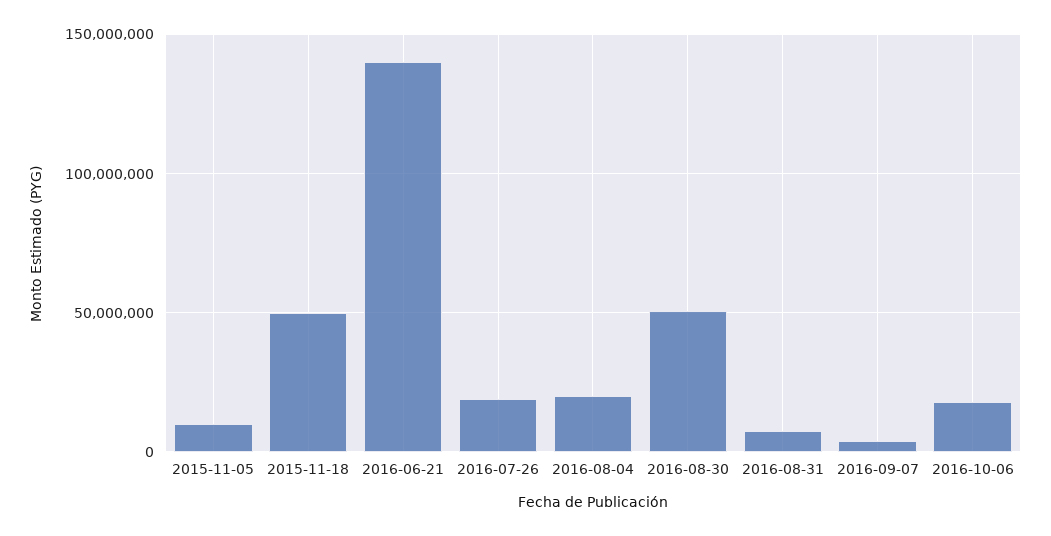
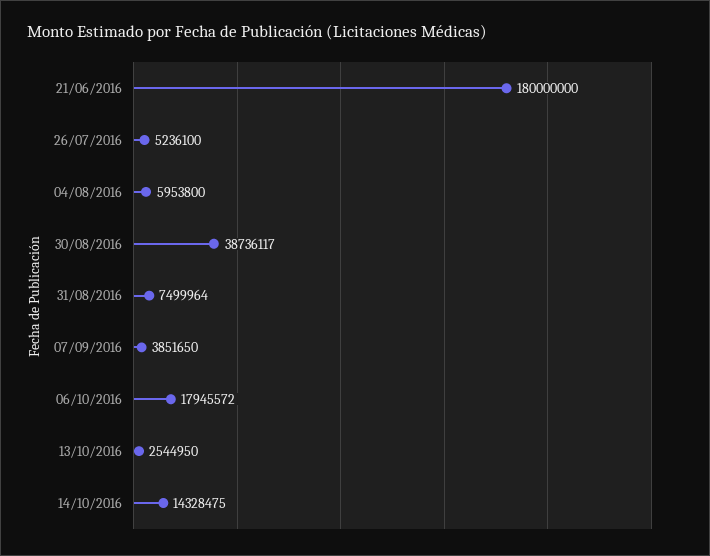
2015-11-05: 10000000 -> none
2015-11-18: 50000000 -> none
2016-06-21: 140000000 -> 180000000
2016-07-26: 20000000 -> 5236100
2016-08-04: 20000000 -> 5953800
2016-08-30: 50000000 -> 38736117
13/10/2016: none -> 2544950
14/10/2016: none -> 14328475

